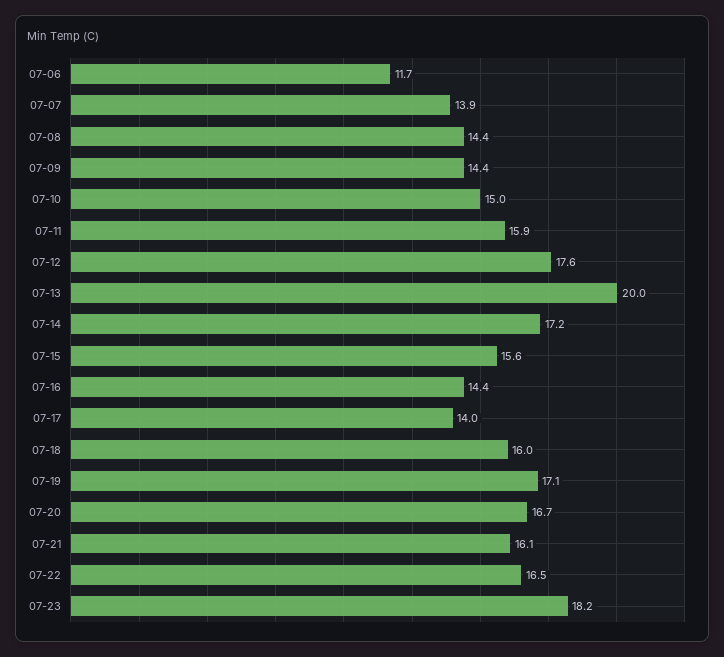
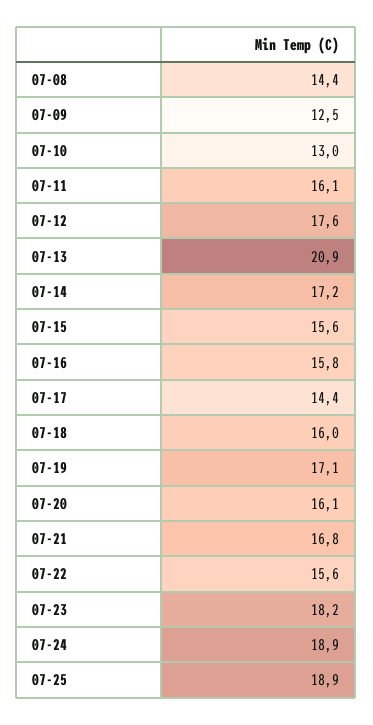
07-06: 11.7 -> none
07-07: 13.9 -> none
07-09: 14.4 -> 12.5
07-10: 15 -> 13
07-11: 15.9 -> 16.1
07-13: 20 -> 20.9
07-16: 14.4 -> 15.8
07-17: 14 -> 14.4
07-20: 16.7 -> 16.1
07-21: 16.1 -> 16.8
07-22: 16.5 -> 15.6
07-24: none -> 18.9
07-25: none -> 18.9

